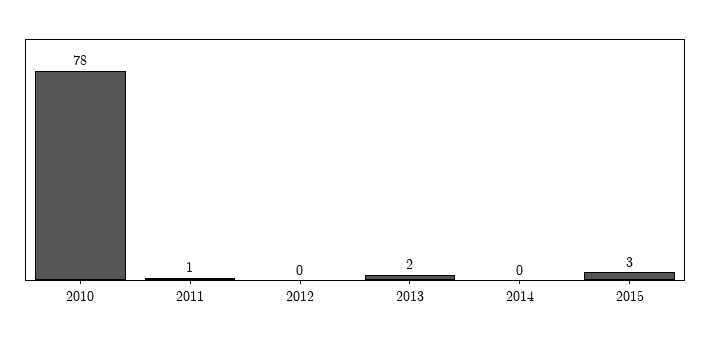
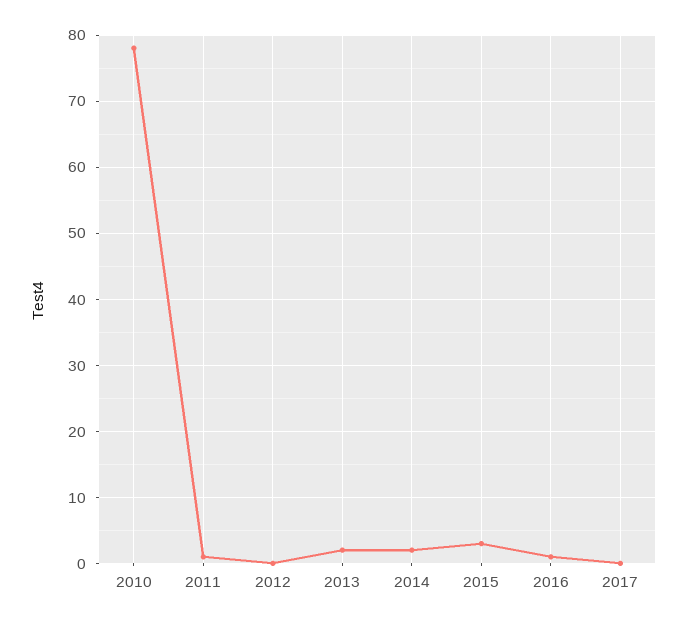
2014: 0 -> 2
2016: none -> 1
2017: none -> 0

